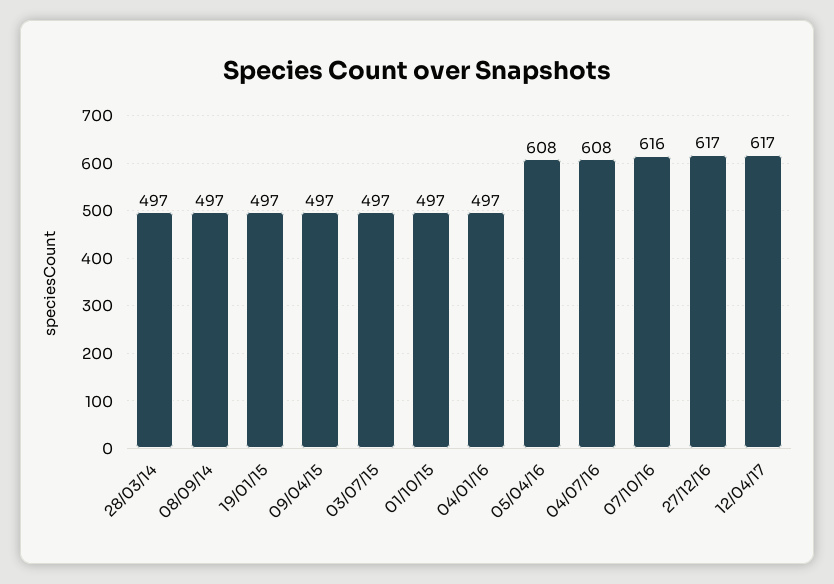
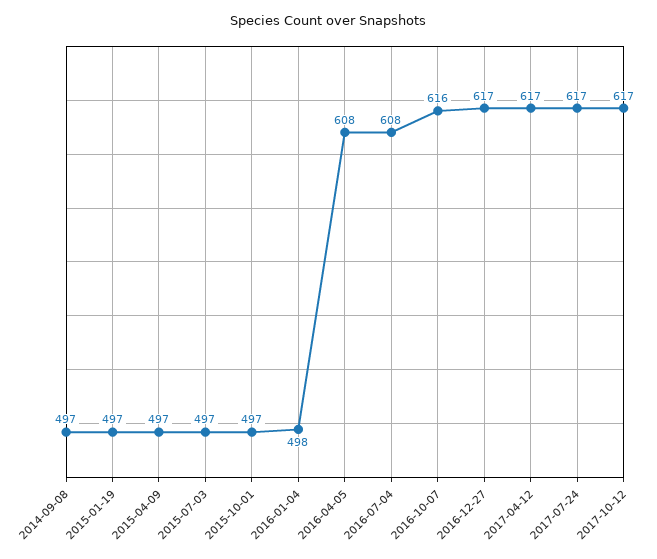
28/03/14: 497 -> none
04/01/16: 497 -> 498
2017-07-24: none -> 617
2017-10-12: none -> 617

